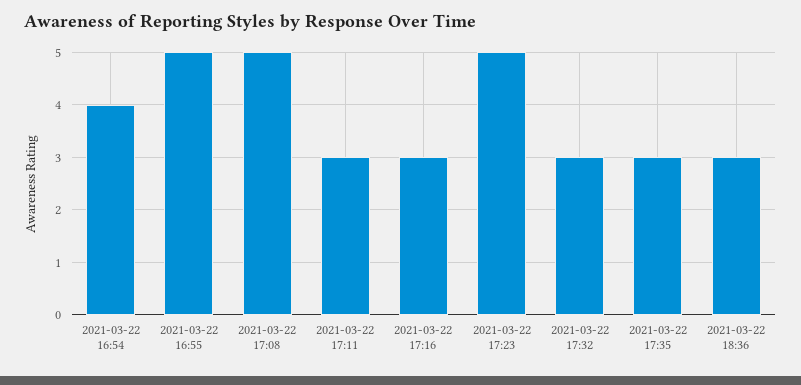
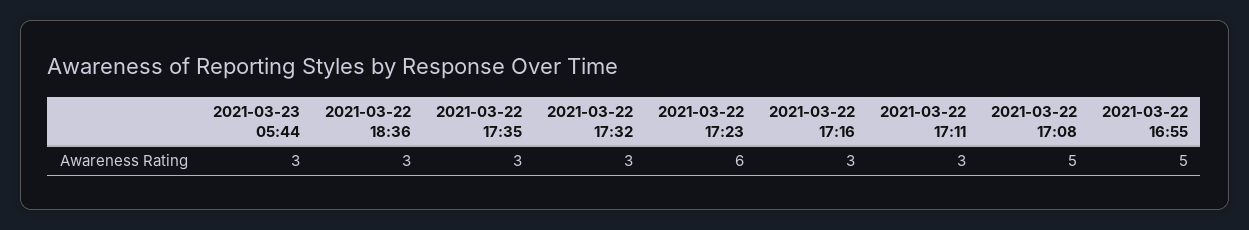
2021-03-22 16:54: 4 -> none
2021-03-22 17:23: 5 -> 6
2021-03-23 05:44: none -> 3

